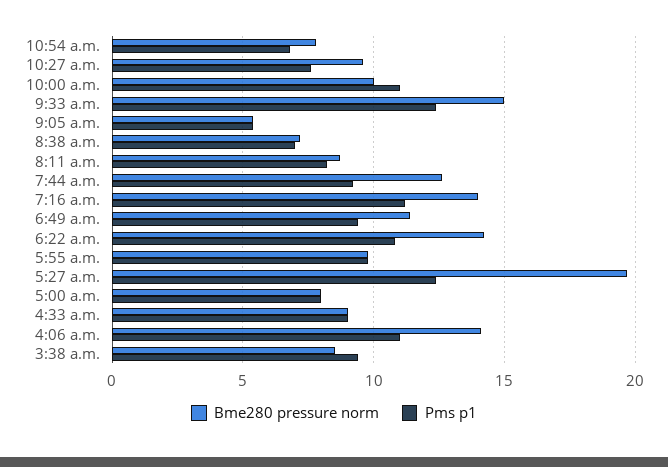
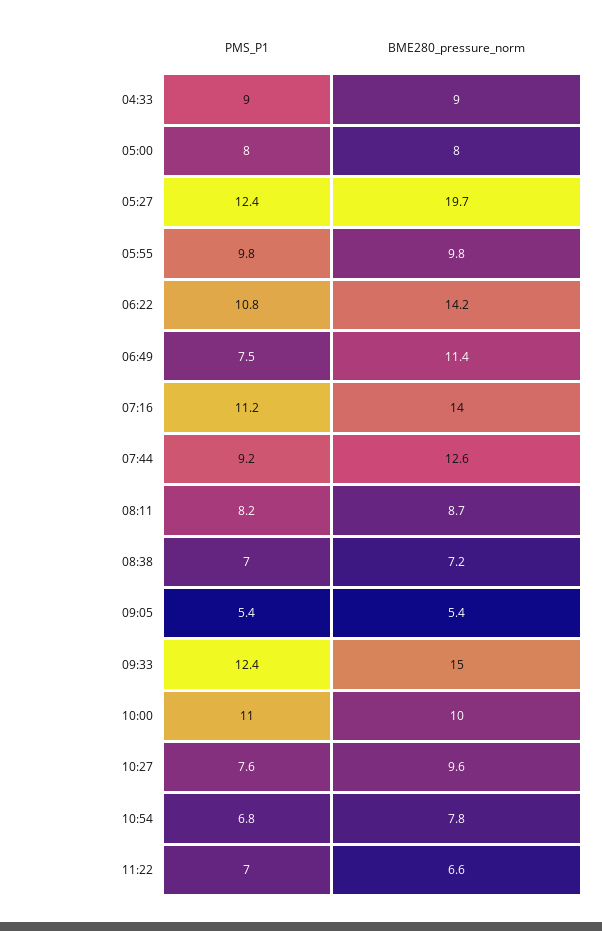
Pms p1, 6:49 a.m.: 9.5 -> 7.5
Bme280 pressure norm, 4:06 a.m.: 14 -> none
Pms p1, 4:06 a.m.: 11 -> none
Bme280 pressure norm, 3:38 a.m.: 8.5 -> none
Pms p1, 3:38 a.m.: 9.5 -> none
Pms p1, 11:22: none -> 7
Bme280 pressure norm, 11:22: none -> 6.6

